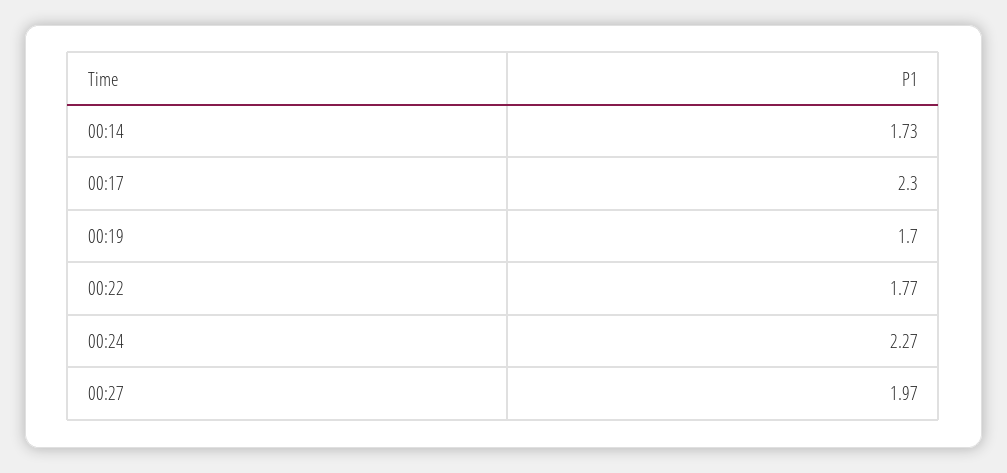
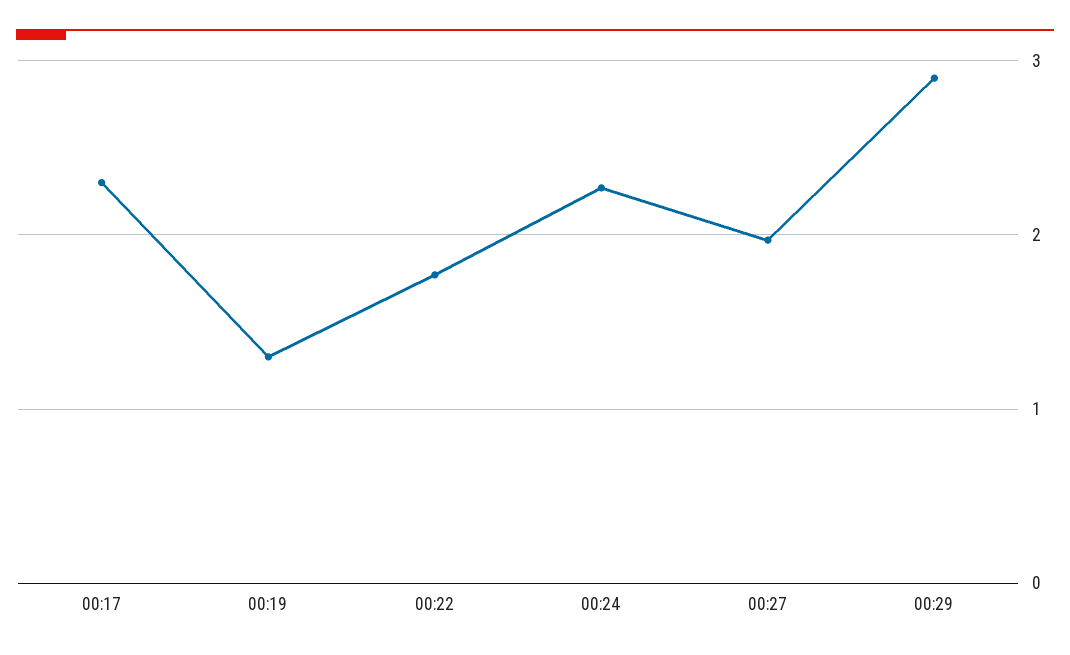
00:14: 1.73 -> none
00:19: 1.7 -> 1.3
00:29: none -> 2.9

